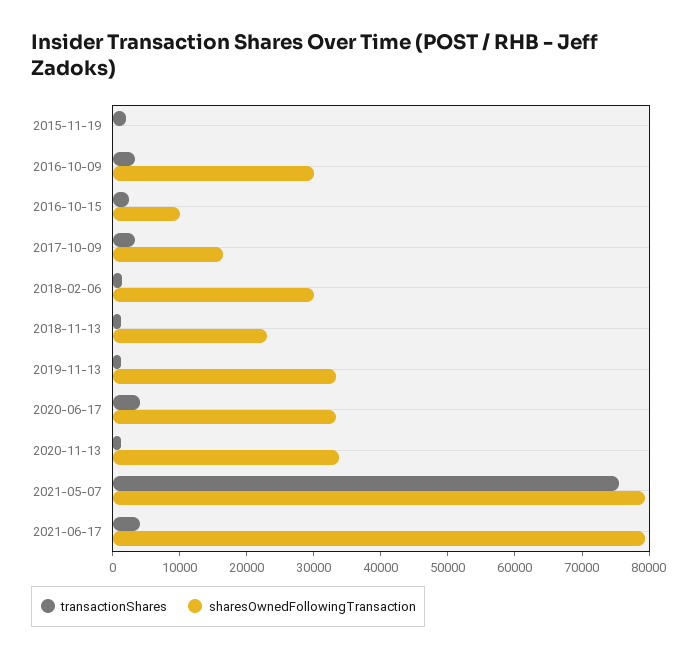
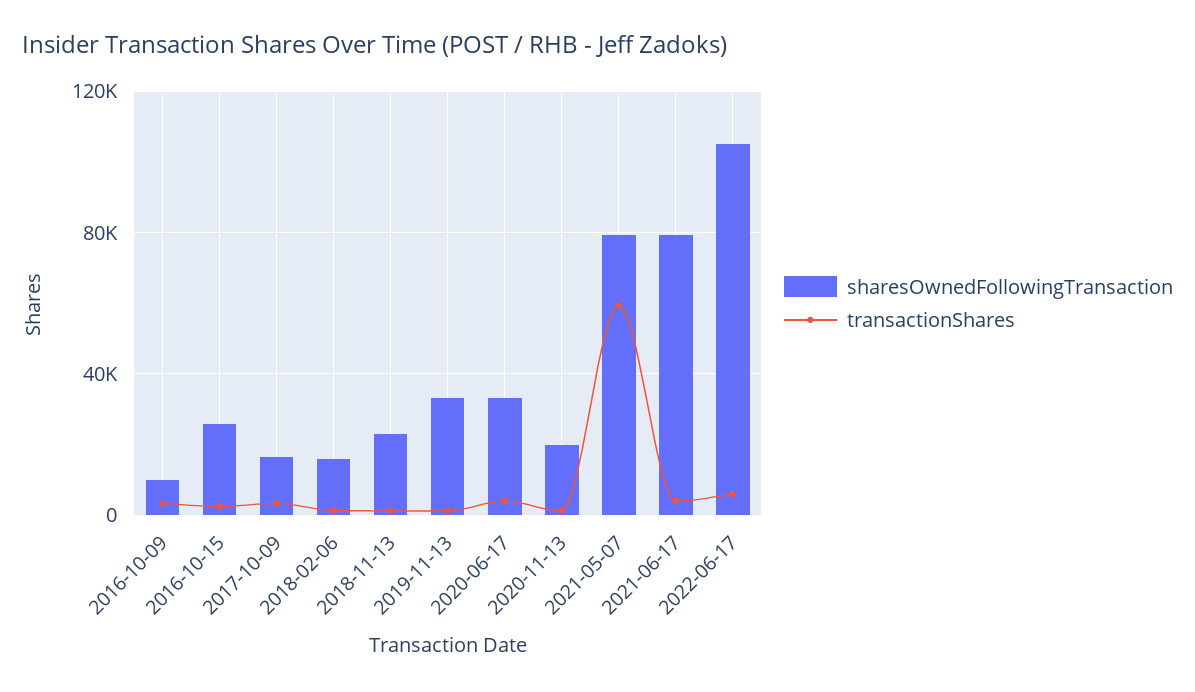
transactionShares, 2015-11-19: 2000 -> none
sharesOwnedFollowingTransaction, 2015-11-19: 0 -> none
sharesOwnedFollowingTransaction, 2016-10-09: 30000 -> 10000
sharesOwnedFollowingTransaction, 2016-10-15: 10000 -> 25000
sharesOwnedFollowingTransaction, 2018-02-06: 30000 -> 15000
sharesOwnedFollowingTransaction, 2020-11-13: 34000 -> 20000
transactionShares, 2021-05-07: 76000 -> 60000
sharesOwnedFollowingTransaction, 2022-06-17: none -> 105000
transactionShares, 2022-06-17: none -> 5000

